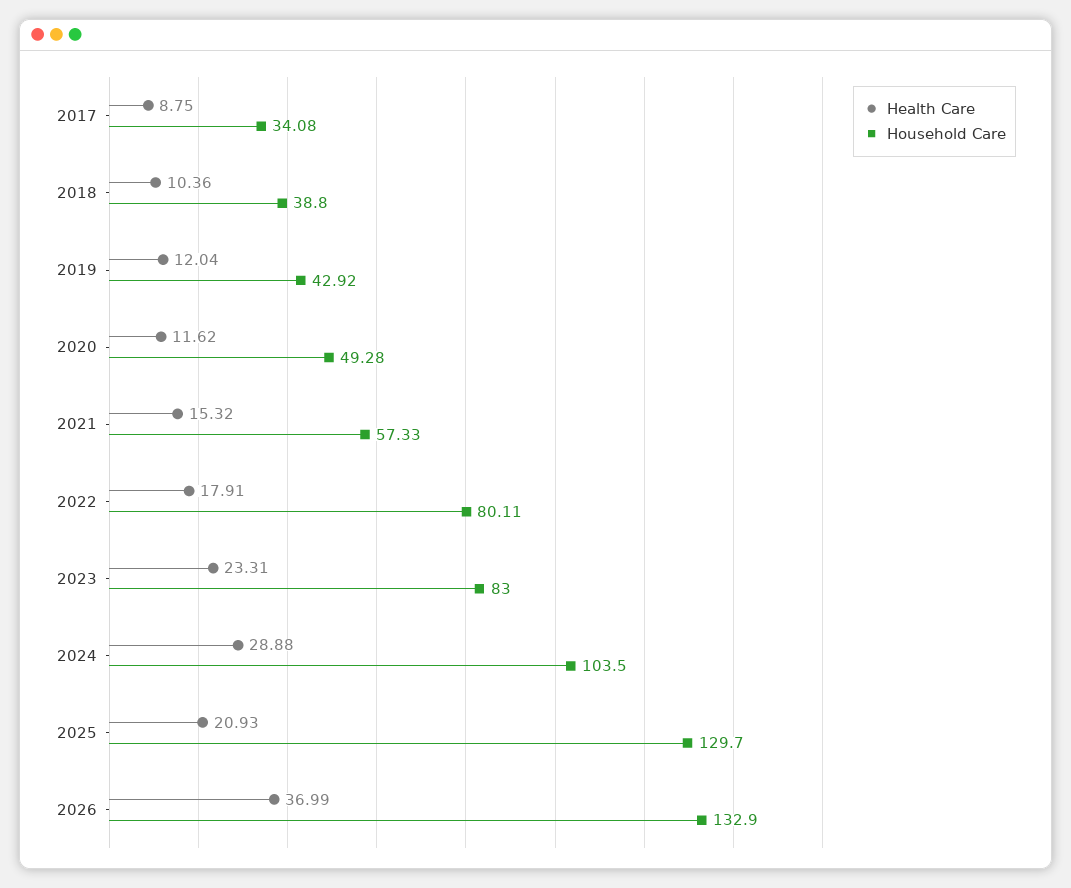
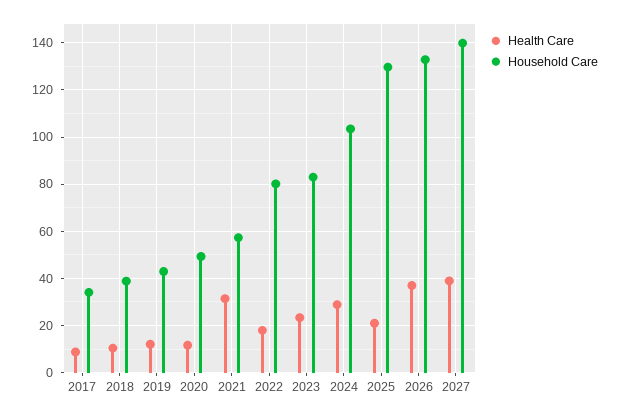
Health Care, 2021: 15.32 -> 30
Health Care, 2027: none -> 40
Household Care, 2027: none -> 140

